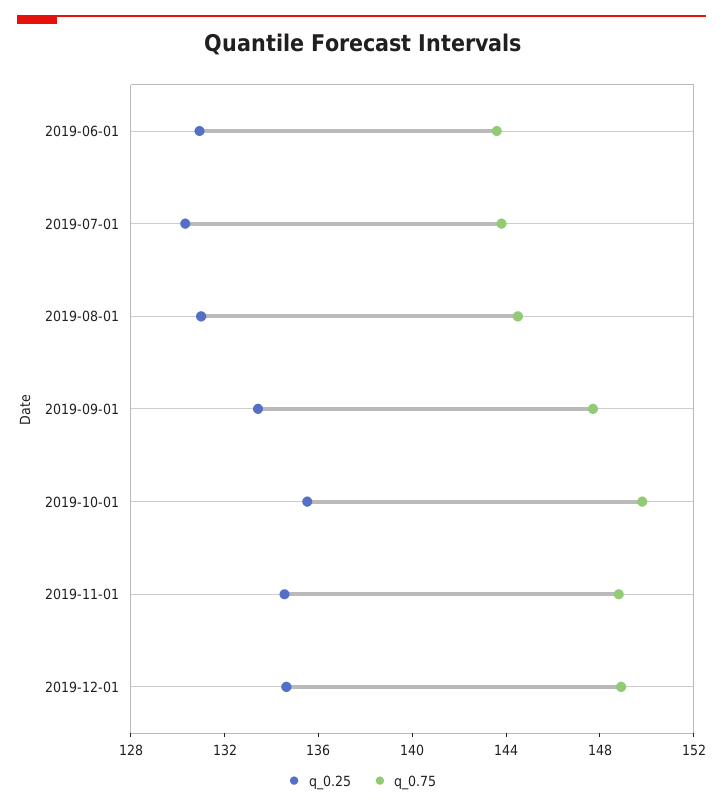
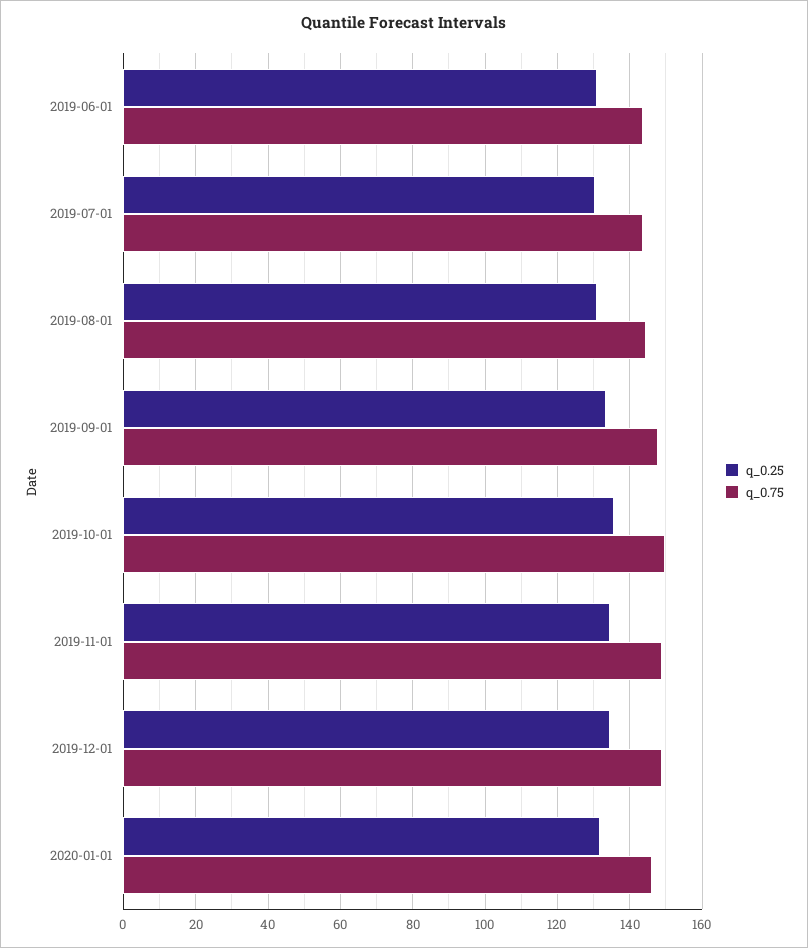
q_0.25, 2020-01-01: none -> 132
q_0.75, 2020-01-01: none -> 146

